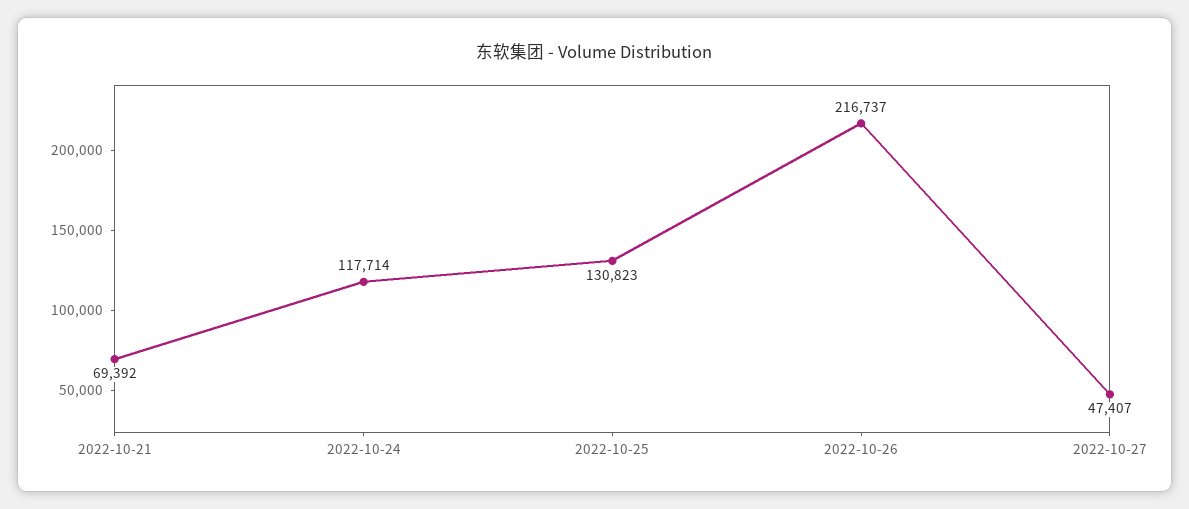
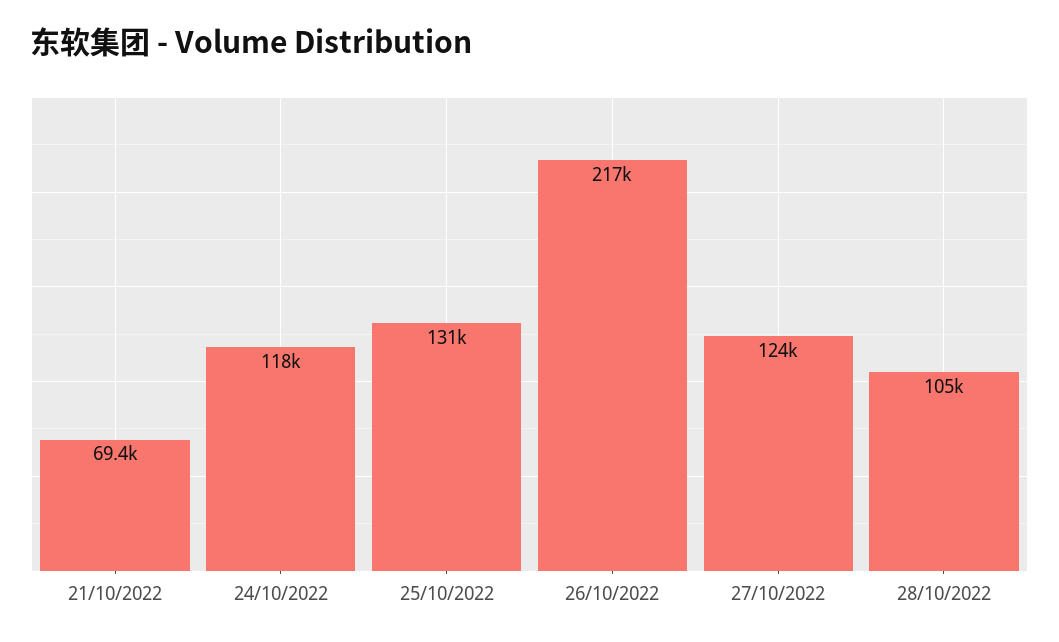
2022-10-27: 47407 -> 124000
28/10/2022: none -> 105000

